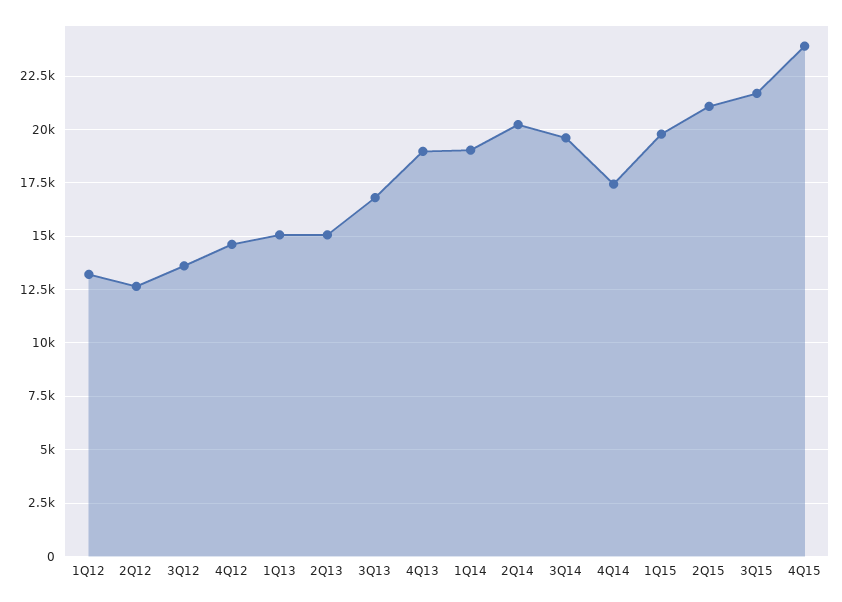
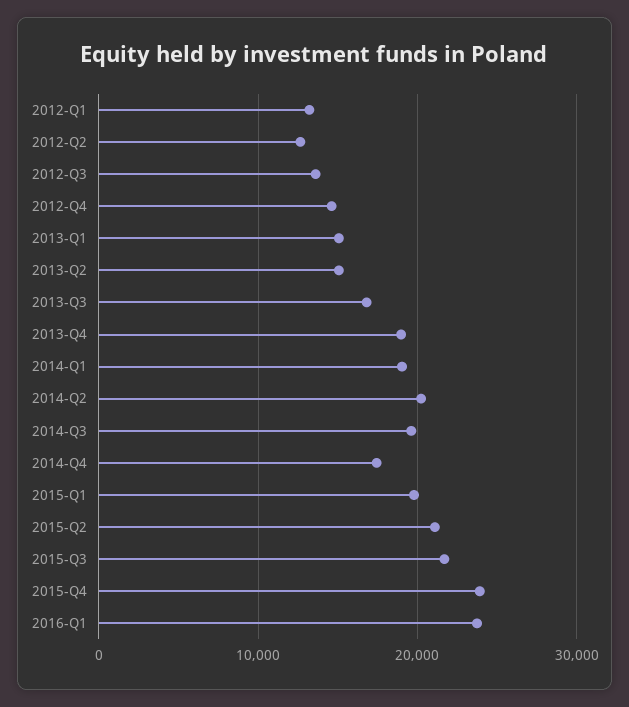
2016-Q1: none -> 24000

